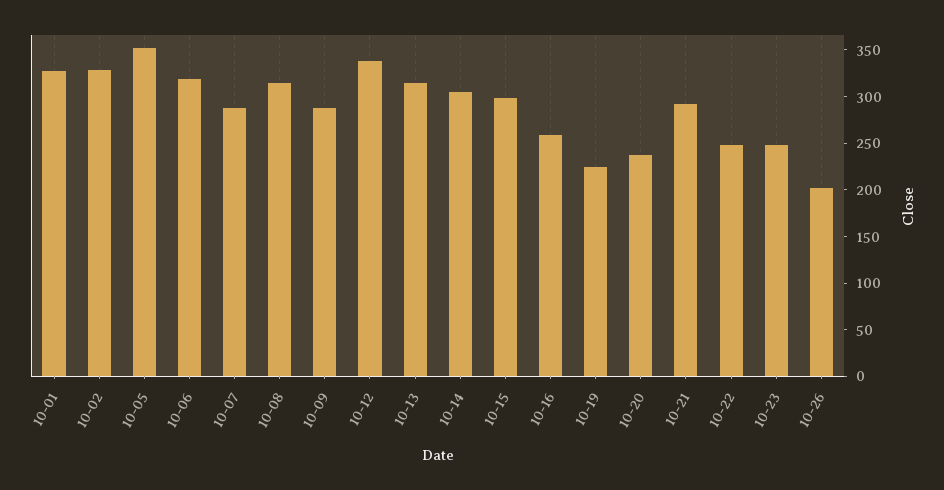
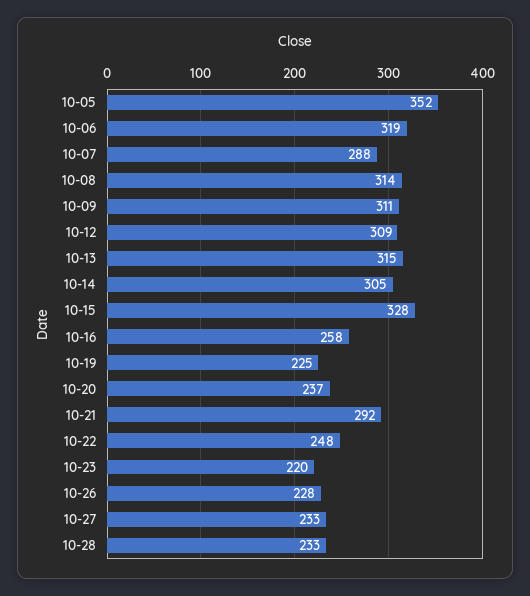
10-01: 330 -> none
10-02: 330 -> none
10-09: 290 -> 311
10-12: 340 -> 309
10-15: 300 -> 328
10-23: 250 -> 220
10-26: 200 -> 228
10-27: none -> 233
10-28: none -> 233

